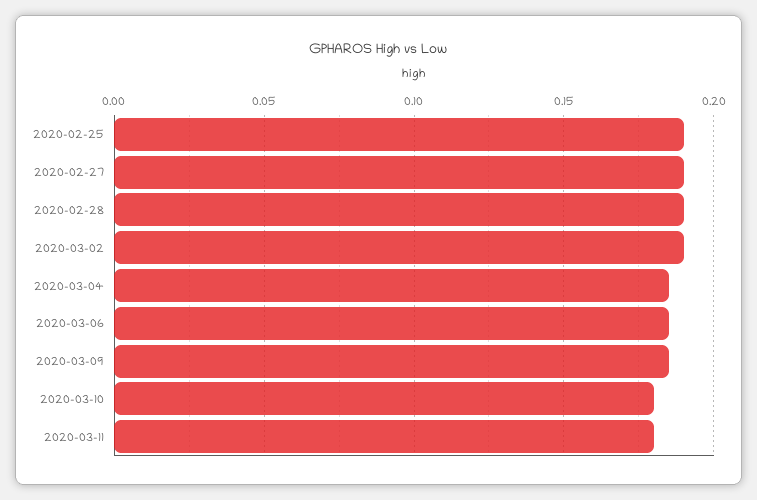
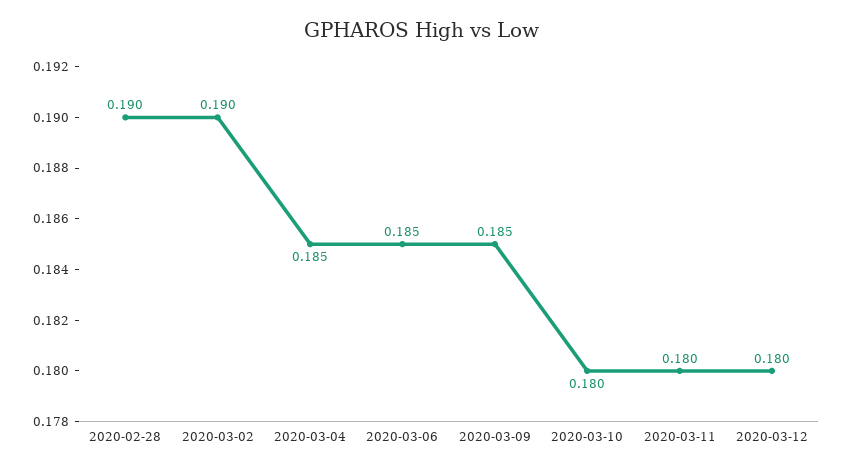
2020-02-25: 0.19 -> none
2020-02-27: 0.19 -> none
2020-03-12: none -> 0.18

